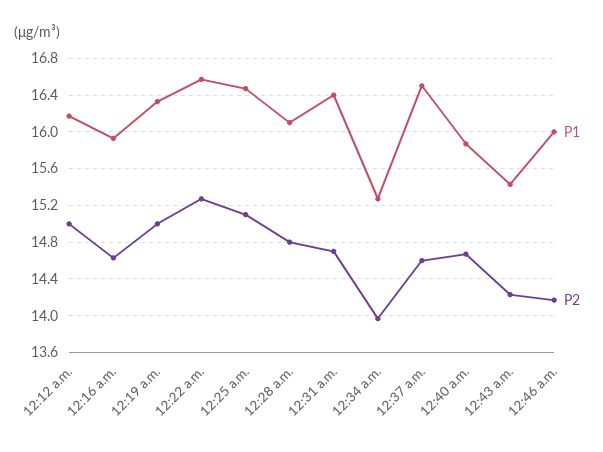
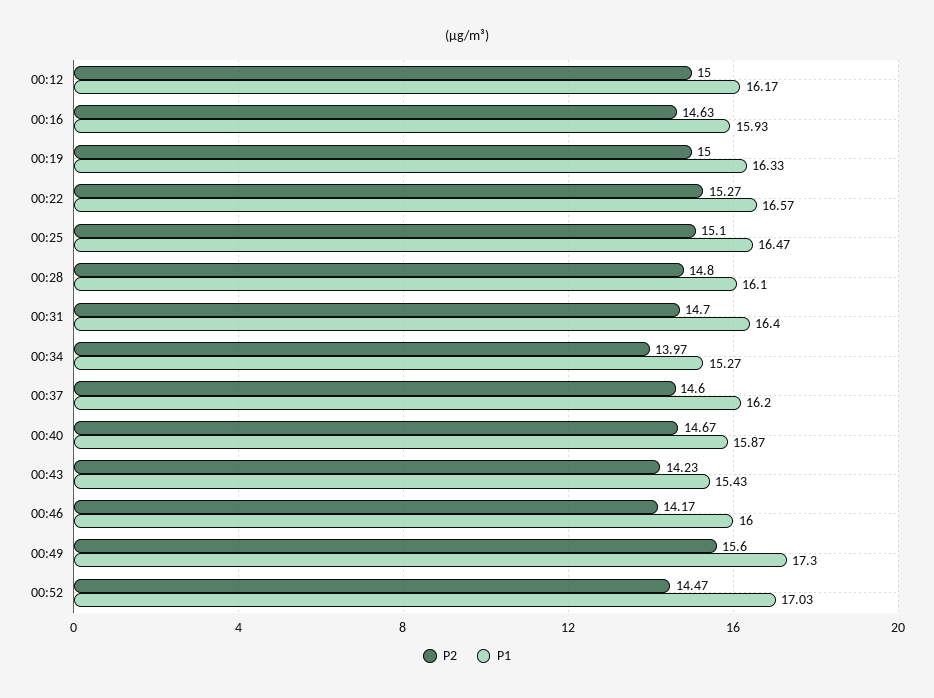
P1, 12:37 a.m.: 16.5 -> 16.2
P2, 00:49: none -> 15.6
P1, 00:49: none -> 17.3
P2, 00:52: none -> 14.47
P1, 00:52: none -> 17.03

